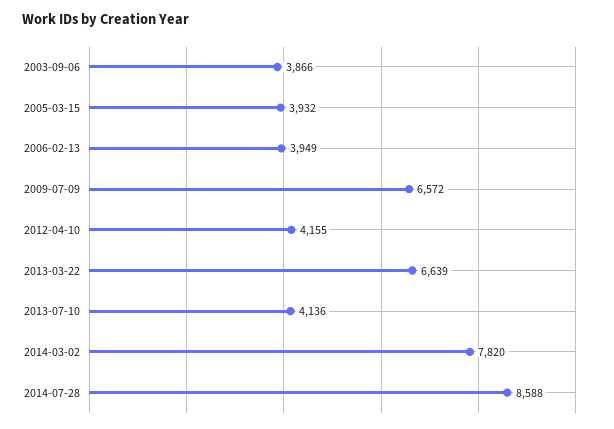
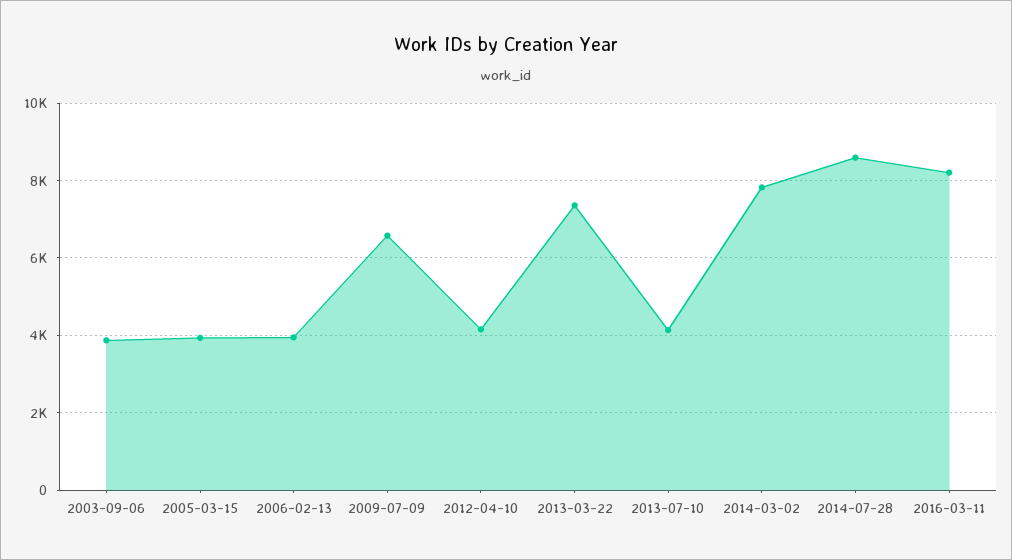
2013-03-22: 6639 -> 7400
2016-03-11: none -> 8200

